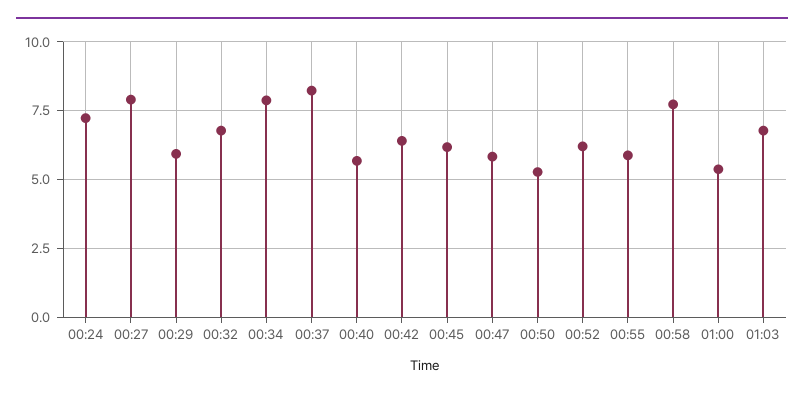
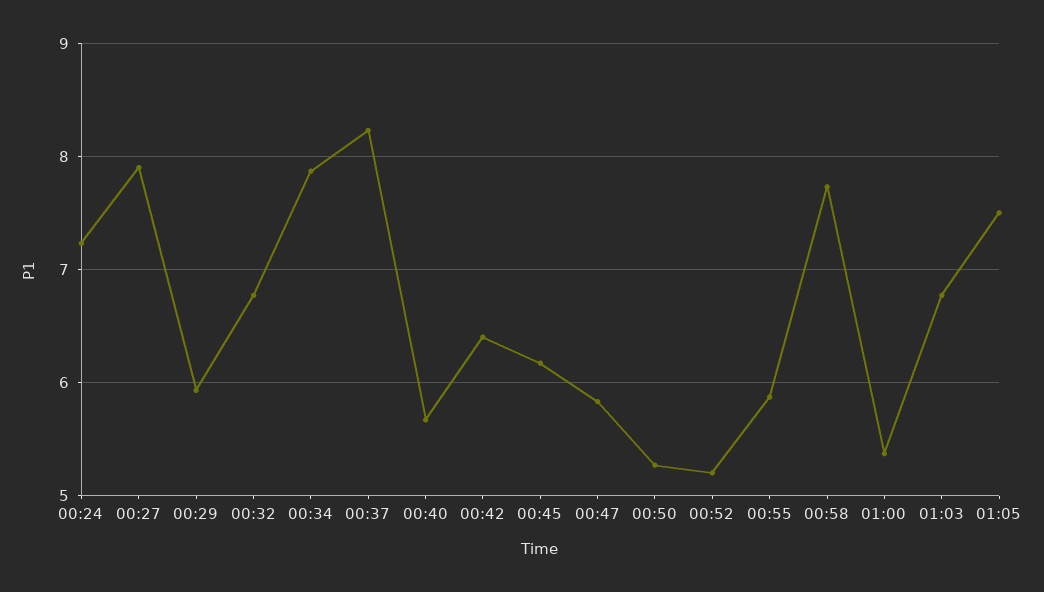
00:52: 6.25 -> 5.2
01:05: none -> 7.5

